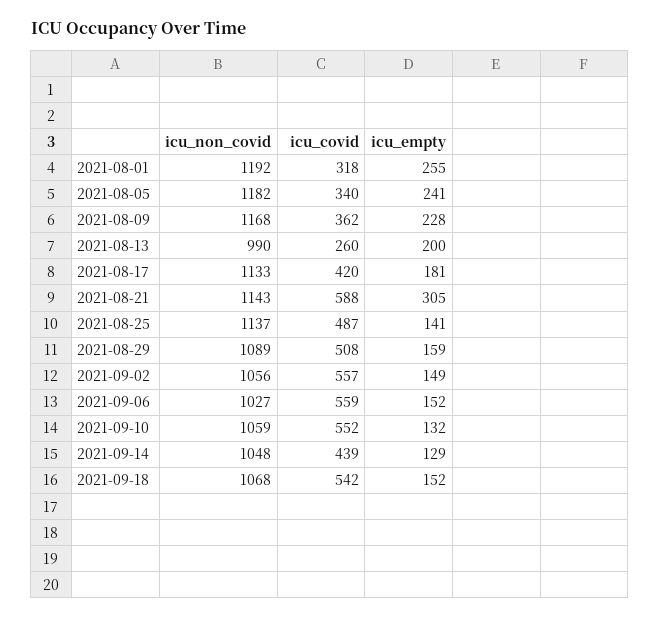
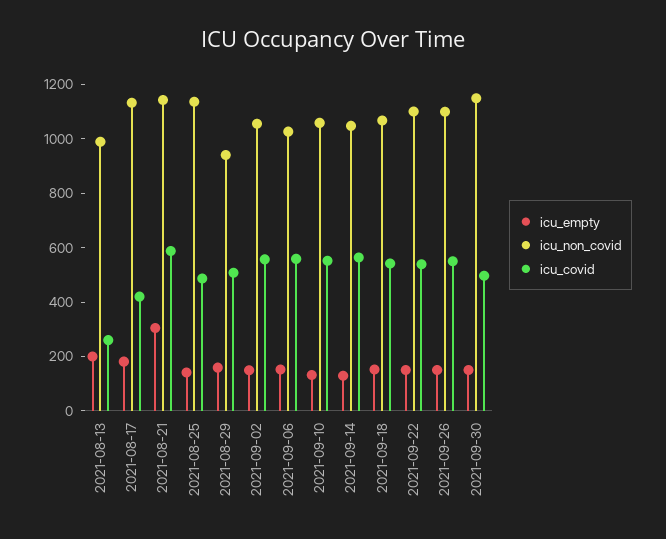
icu_non_covid, 2021-08-01: 1192 -> none
icu_covid, 2021-08-01: 318 -> none
icu_empty, 2021-08-01: 255 -> none
icu_non_covid, 2021-08-05: 1182 -> none
icu_covid, 2021-08-05: 340 -> none
icu_empty, 2021-08-05: 241 -> none
icu_non_covid, 2021-08-09: 1168 -> none
icu_covid, 2021-08-09: 362 -> none
icu_empty, 2021-08-09: 228 -> none
icu_non_covid, 2021-08-29: 1089 -> 950
icu_covid, 2021-09-14: 439 -> 550
icu_empty, 2021-09-22: none -> 150
icu_non_covid, 2021-09-22: none -> 1100
icu_covid, 2021-09-22: none -> 550
icu_empty, 2021-09-26: none -> 150
icu_non_covid, 2021-09-26: none -> 1100
icu_covid, 2021-09-26: none -> 550
icu_empty, 2021-09-30: none -> 150
icu_non_covid, 2021-09-30: none -> 1150
icu_covid, 2021-09-30: none -> 500

